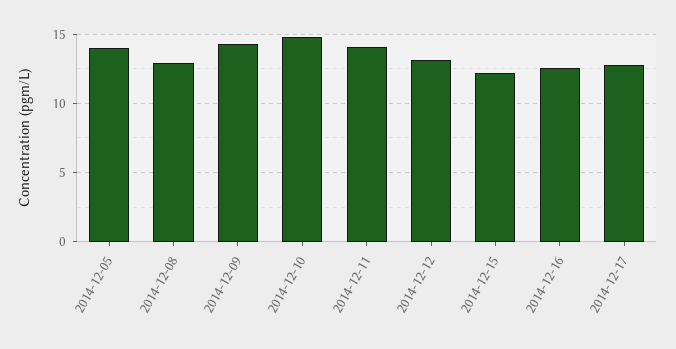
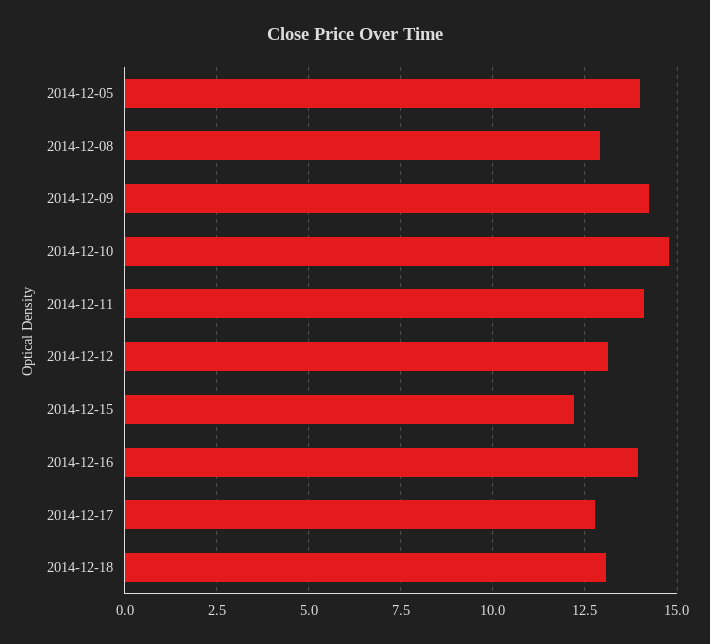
2014-12-16: 12.5 -> 14
2014-12-18: none -> 13

